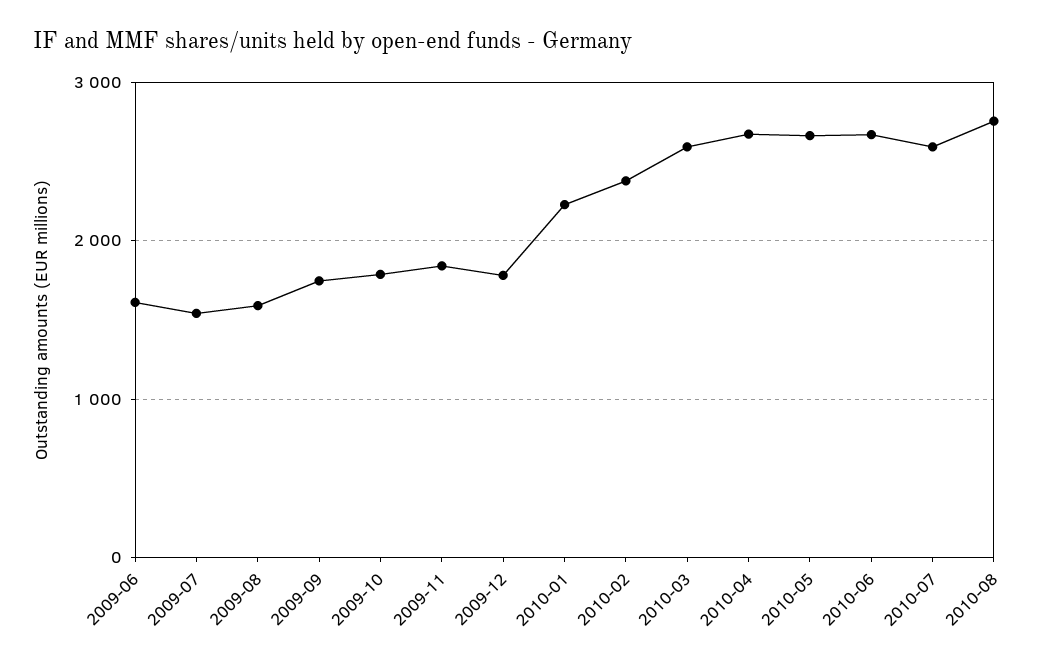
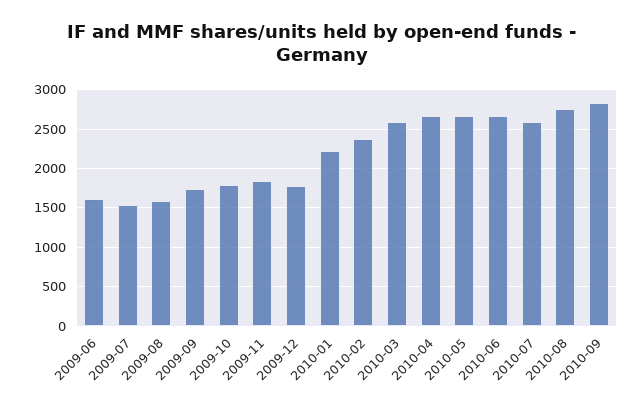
2010-09: none -> 2800

